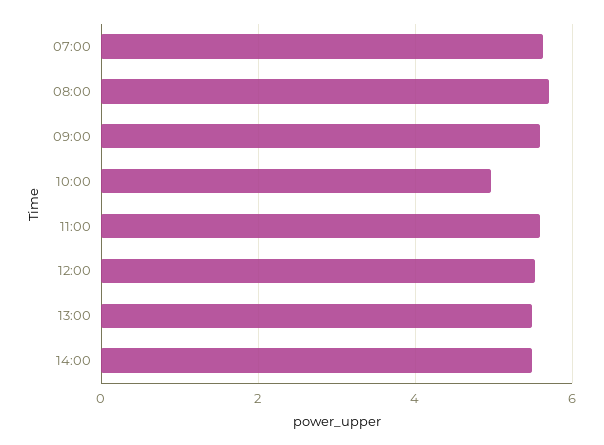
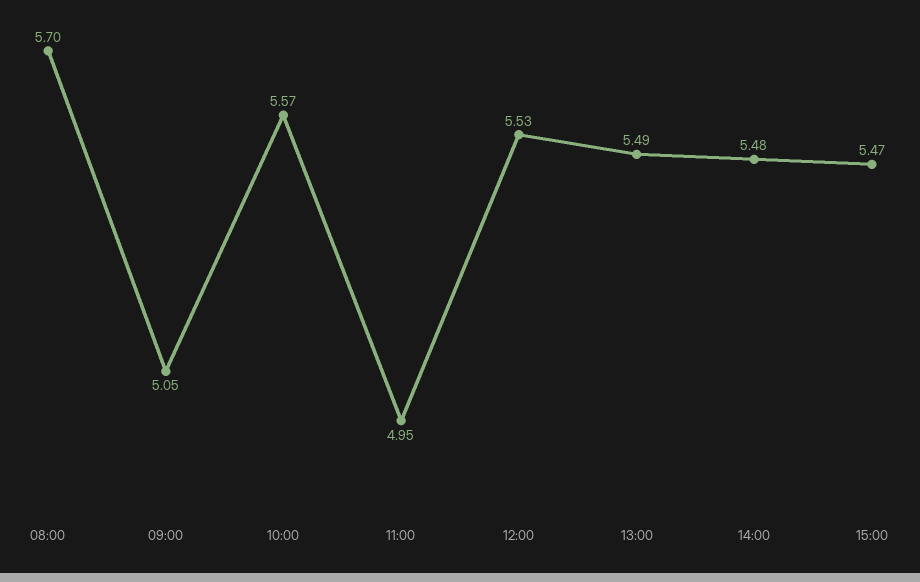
07:00: 5.6 -> none
09:00: 5.6 -> 5.05
10:00: 5 -> 5.57
11:00: 5.6 -> 4.95
15:00: none -> 5.47

